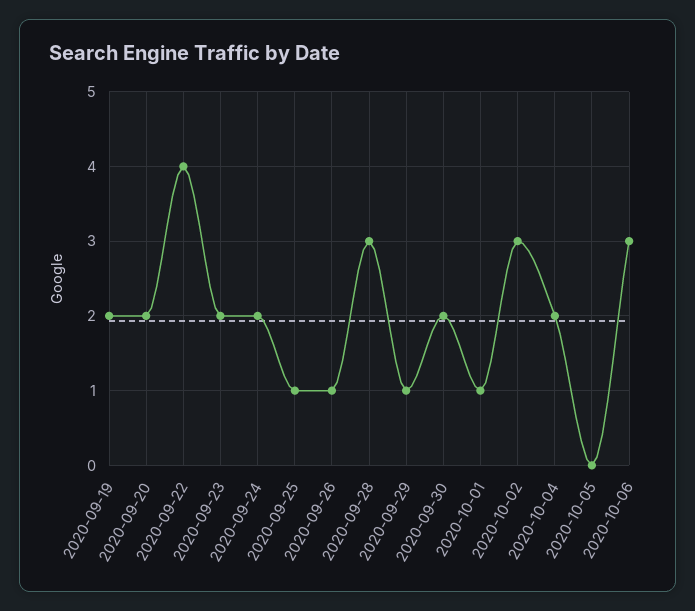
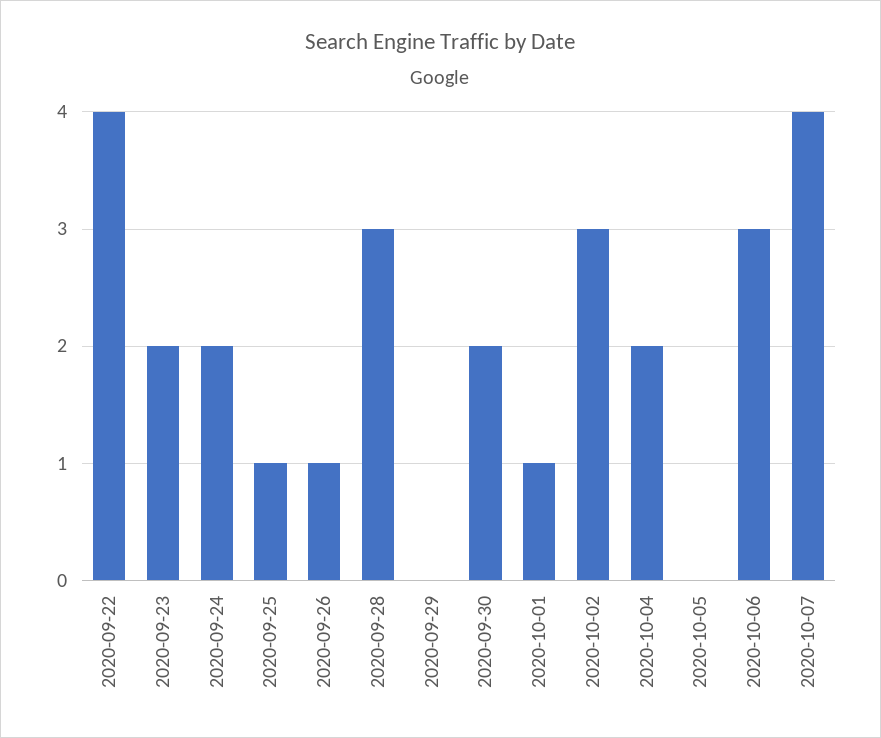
2020-09-19: 2 -> none
2020-09-20: 2 -> none
2020-09-29: 1 -> 0
2020-10-07: none -> 4

